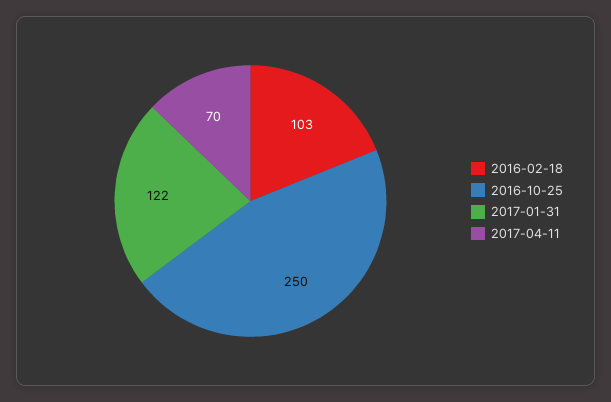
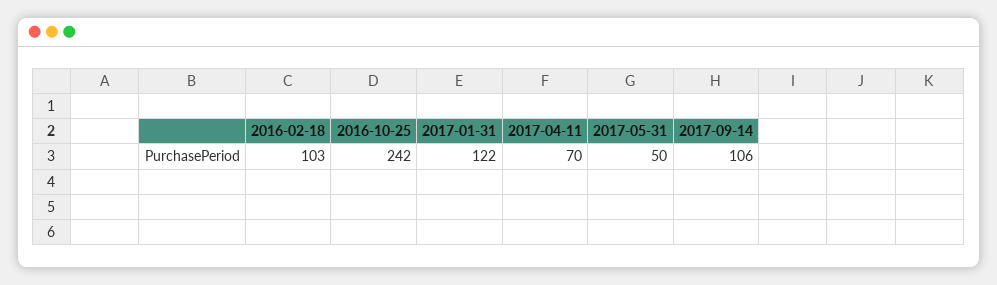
2016-10-25: 250 -> 242
2017-05-31: none -> 50
2017-09-14: none -> 106

